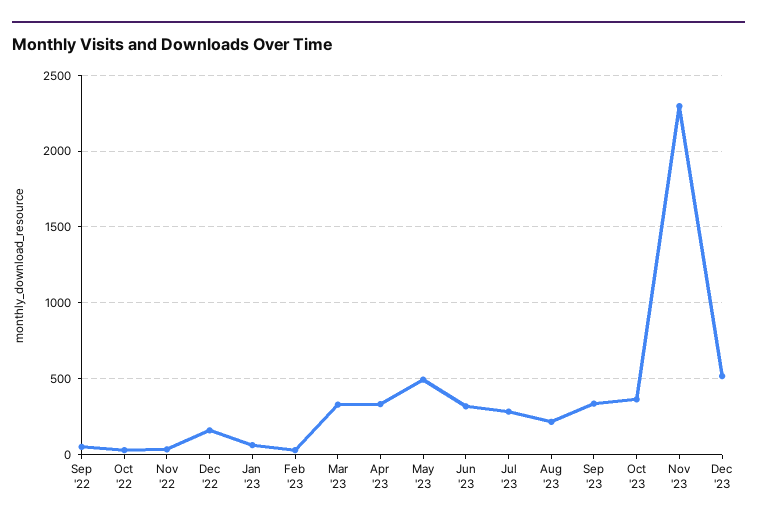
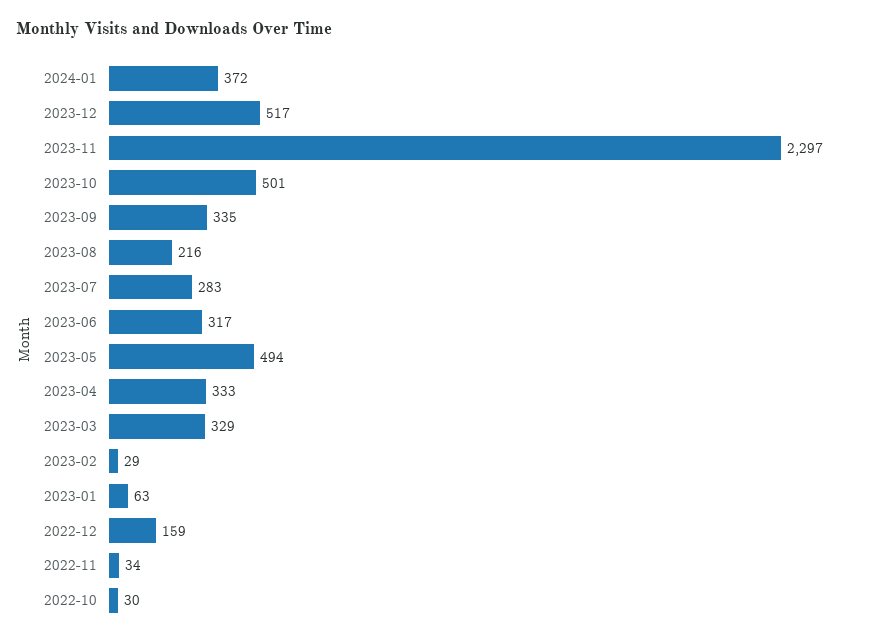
Sep '22: 50 -> none
Oct '23: 350 -> 501
2024-01: none -> 372

